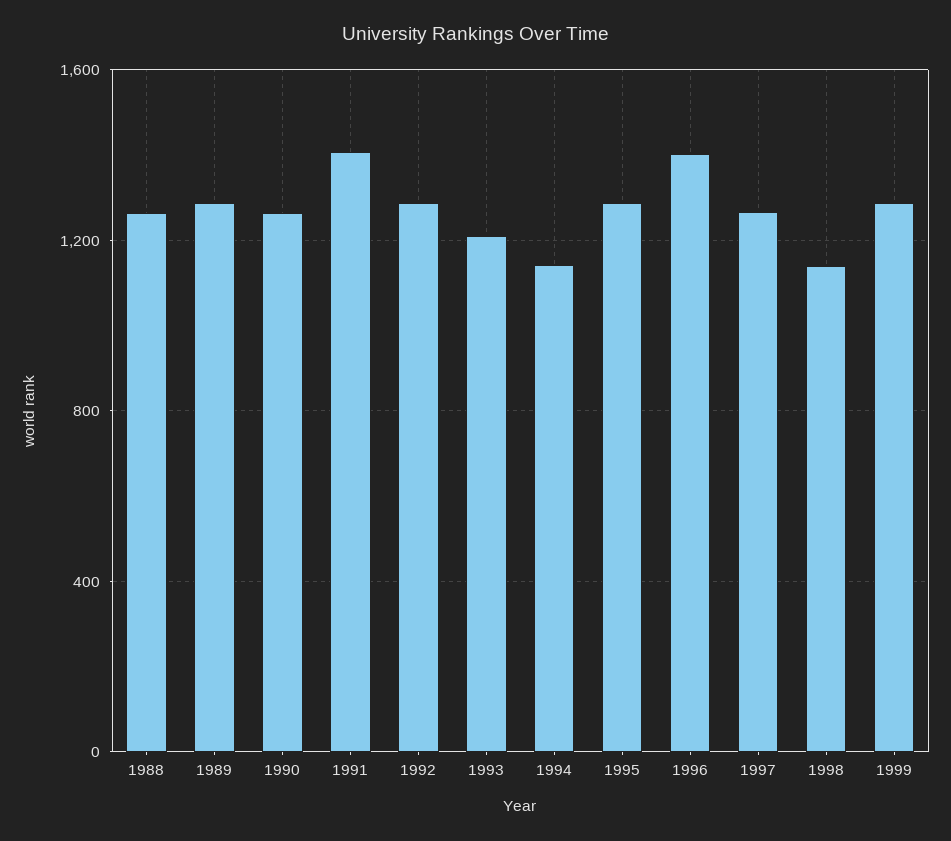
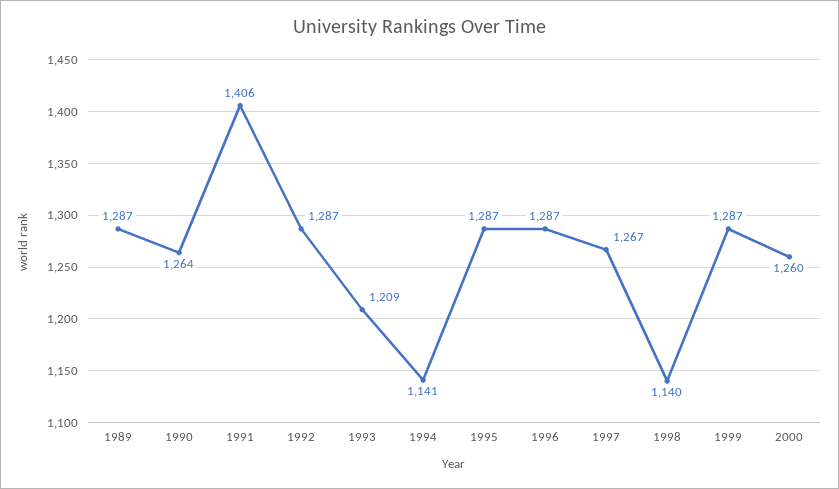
1988: 1250 -> none
1996: 1400 -> 1287
2000: none -> 1260

